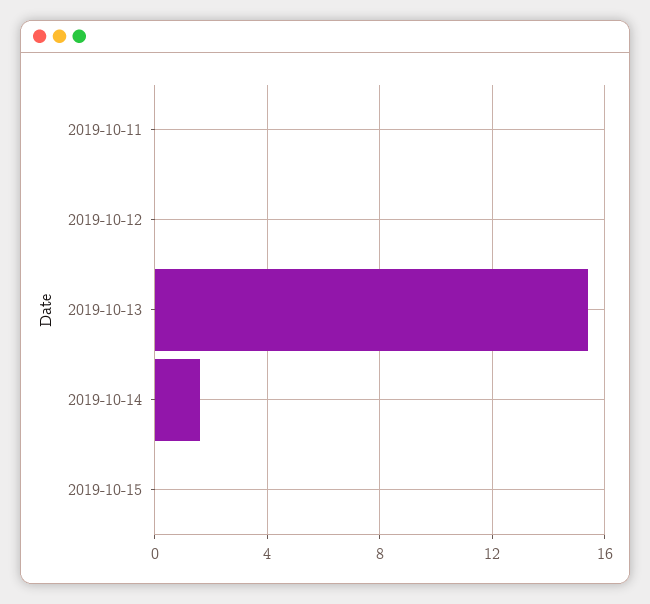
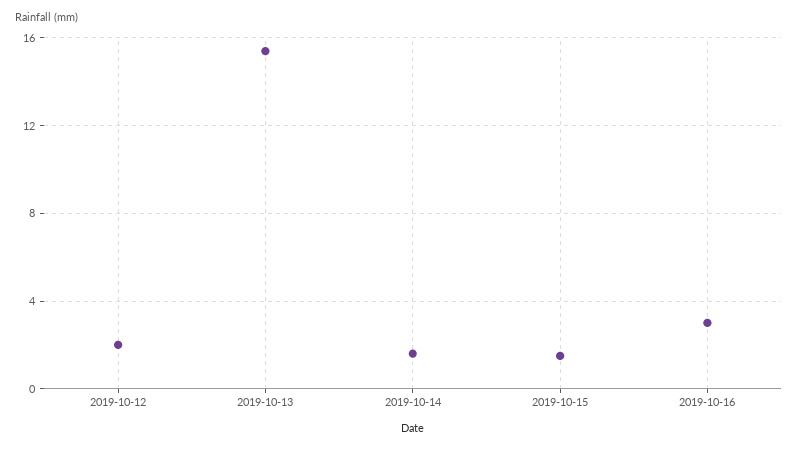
2019-10-11: 0 -> none
2019-10-12: 0 -> 2
2019-10-15: 0 -> 1.5
2019-10-16: none -> 3

